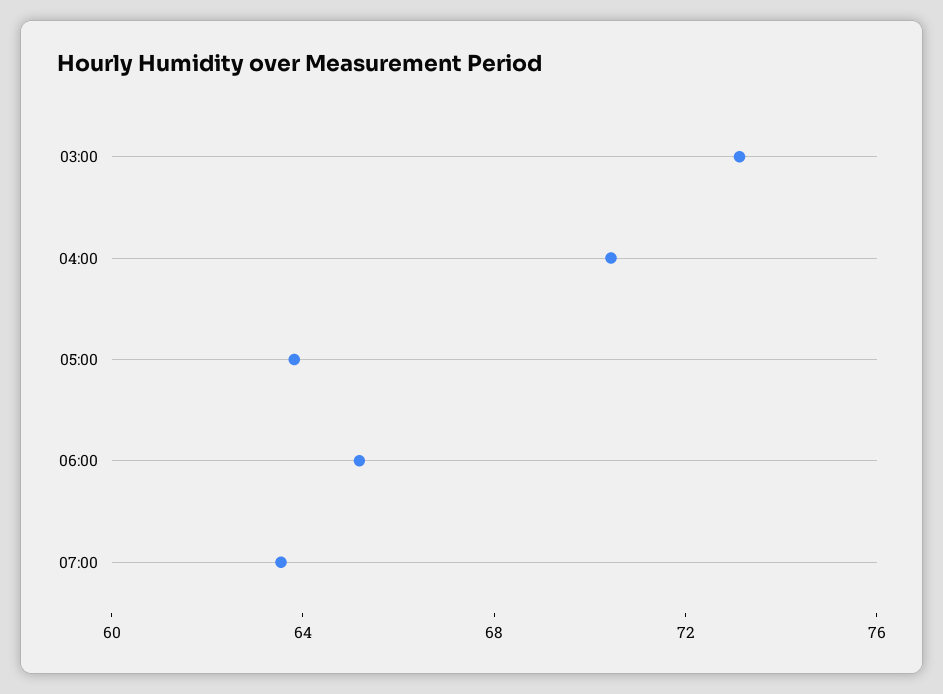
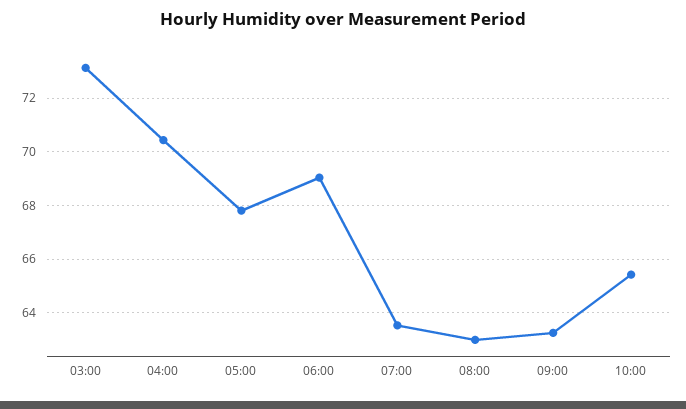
05:00: 64 -> 67.75
06:00: 65 -> 69
08:00: none -> 63
09:00: none -> 63.25
10:00: none -> 65.5

